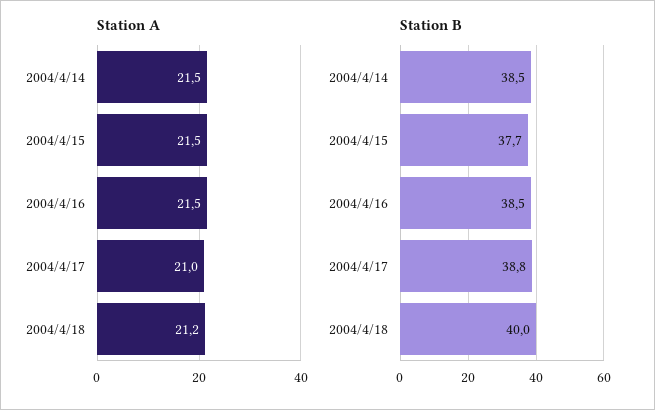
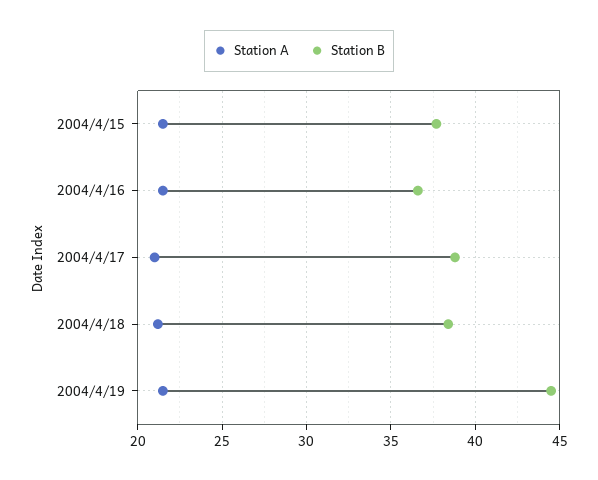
Station A, 2004/4/14: 21.5 -> none
Station B, 2004/4/14: 38.5 -> none
Station B, 2004/4/16: 38.5 -> 36.5
Station B, 2004/4/18: 40 -> 38.5
Station A, 2004/4/19: none -> 21.5
Station B, 2004/4/19: none -> 44.5

